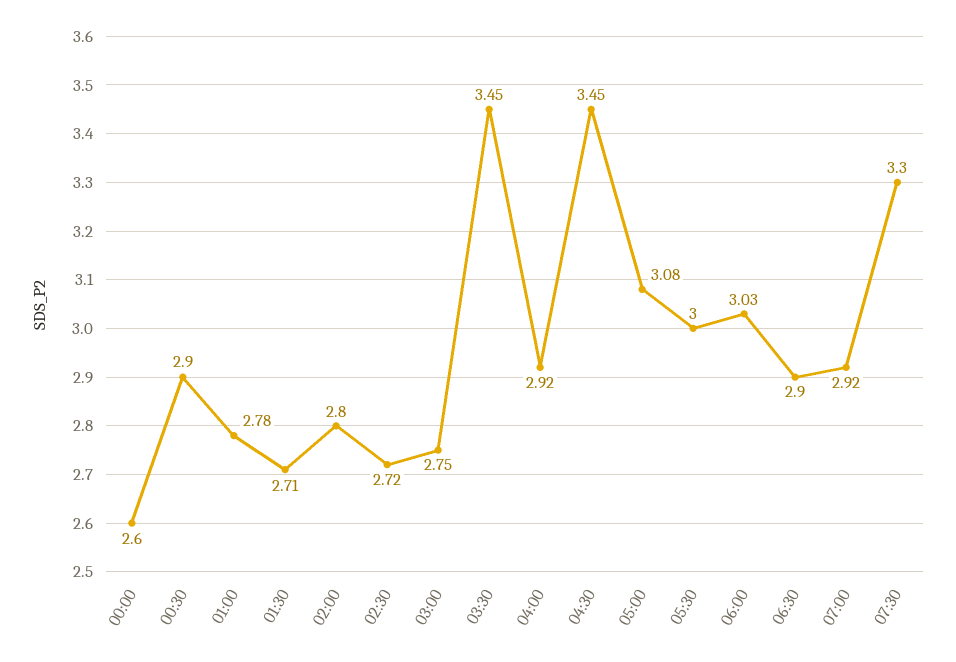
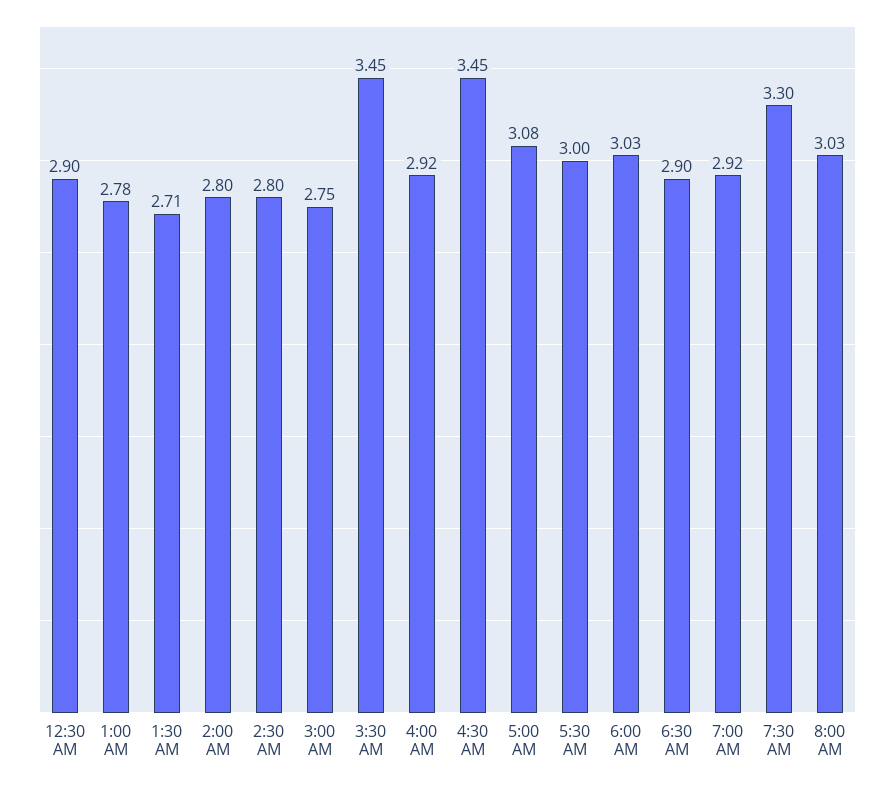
00:00: 2.6 -> none
02:30: 2.72 -> 2.8
8:00 AM: none -> 3.03

